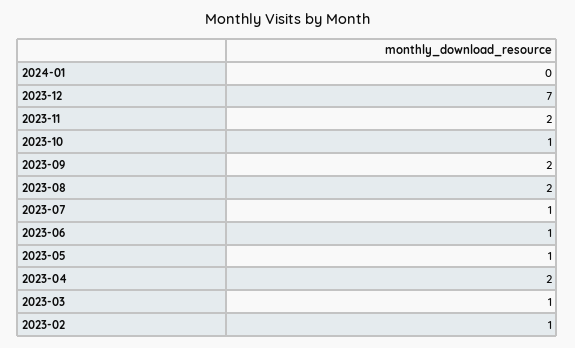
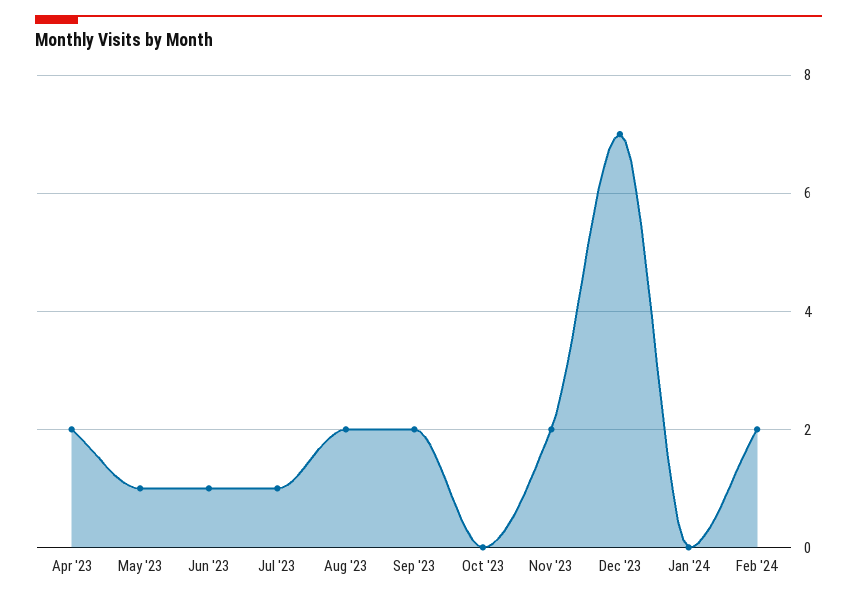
2023-10: 1 -> 0
2023-03: 1 -> none
2023-02: 1 -> none
Feb '24: none -> 2

